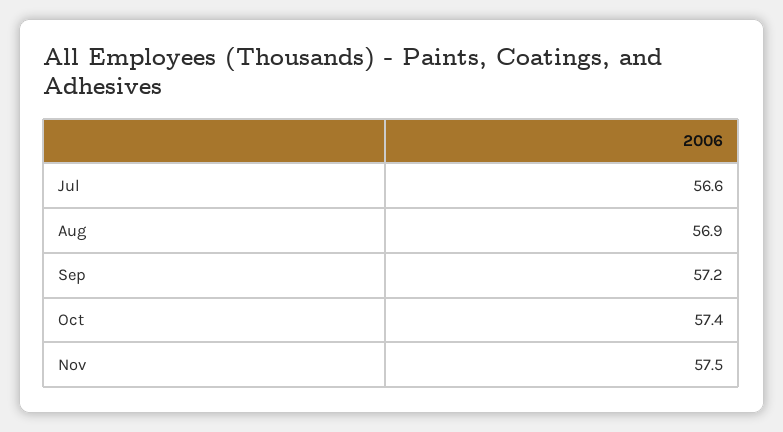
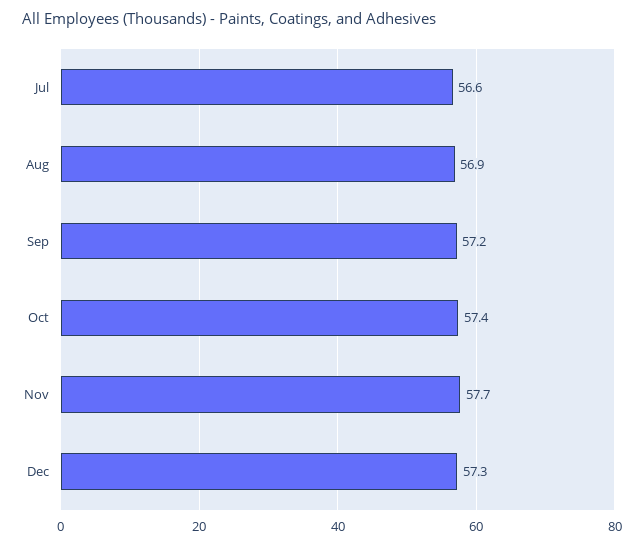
Nov: 57.5 -> 57.7
Dec: none -> 57.3

